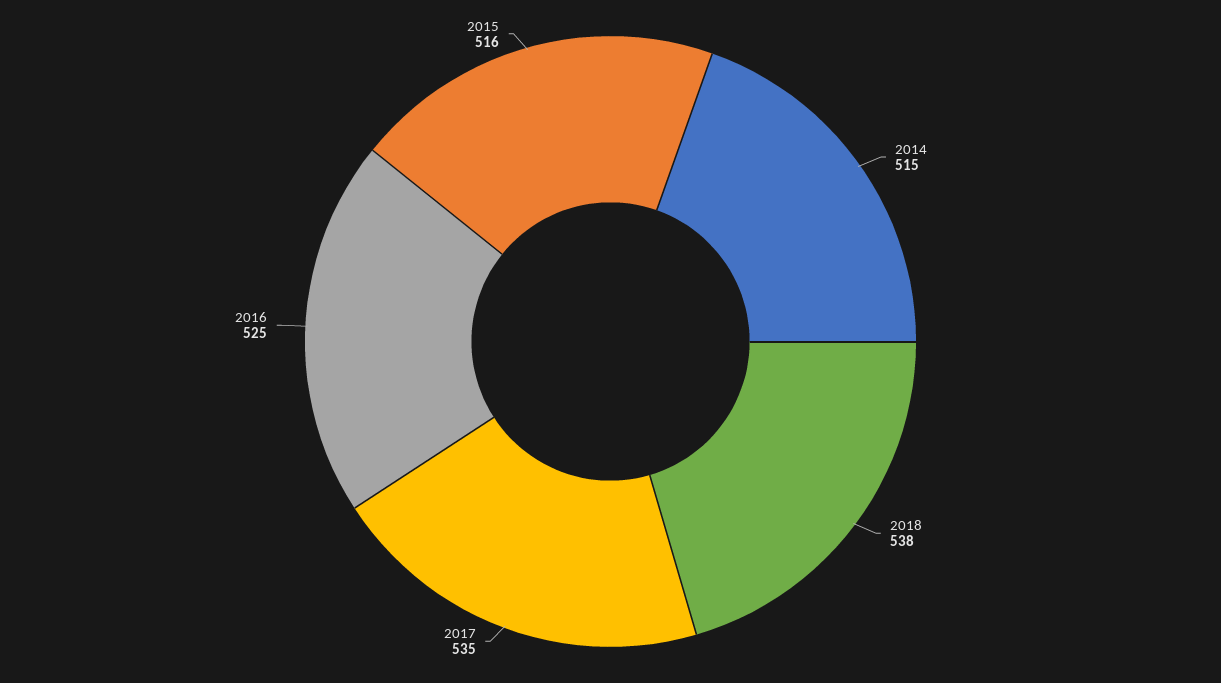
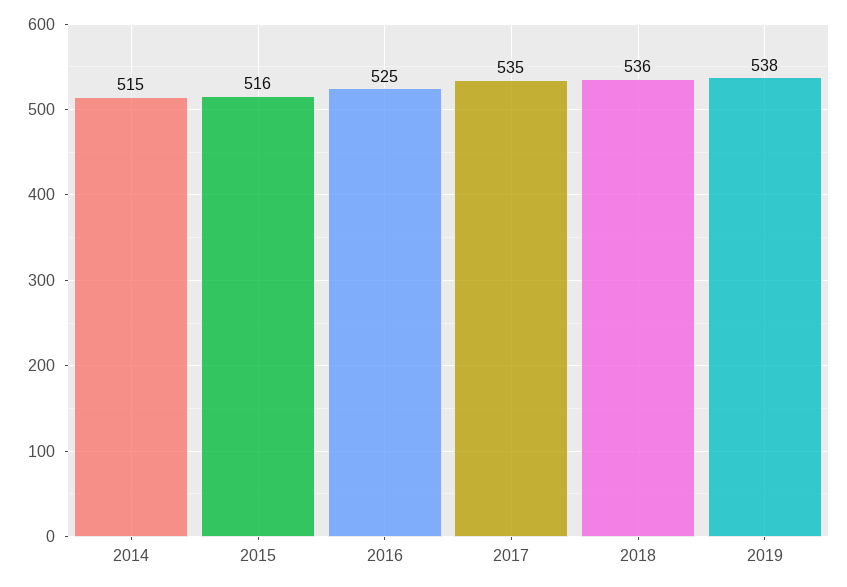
2018: 538 -> 536
2019: none -> 538

